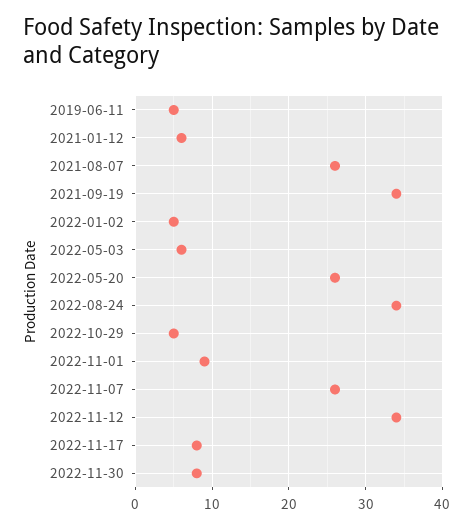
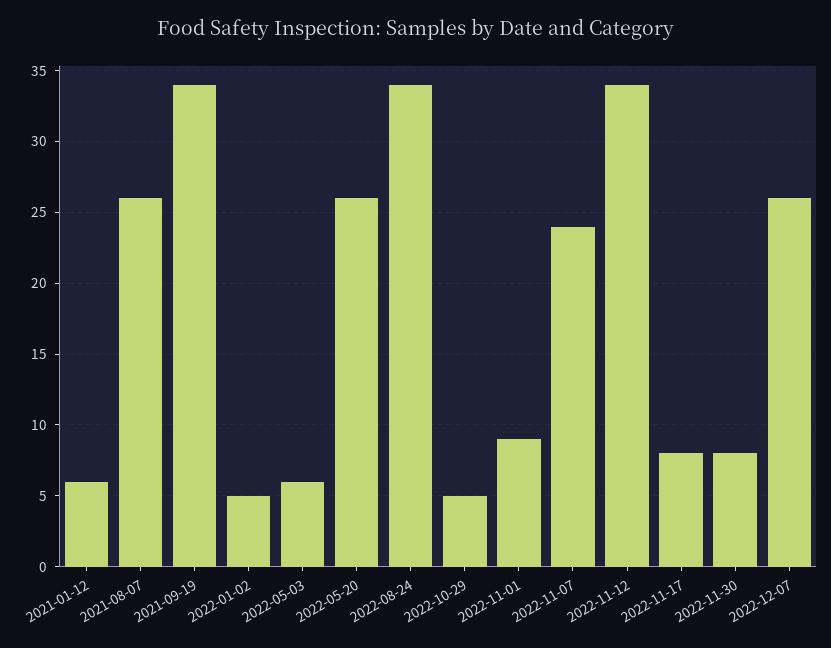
2019-06-11: 5 -> none
2022-11-07: 26 -> 24
2022-12-07: none -> 26

